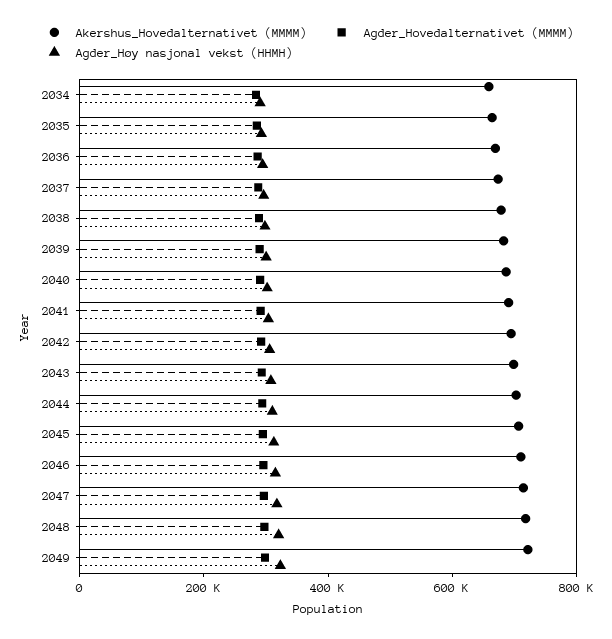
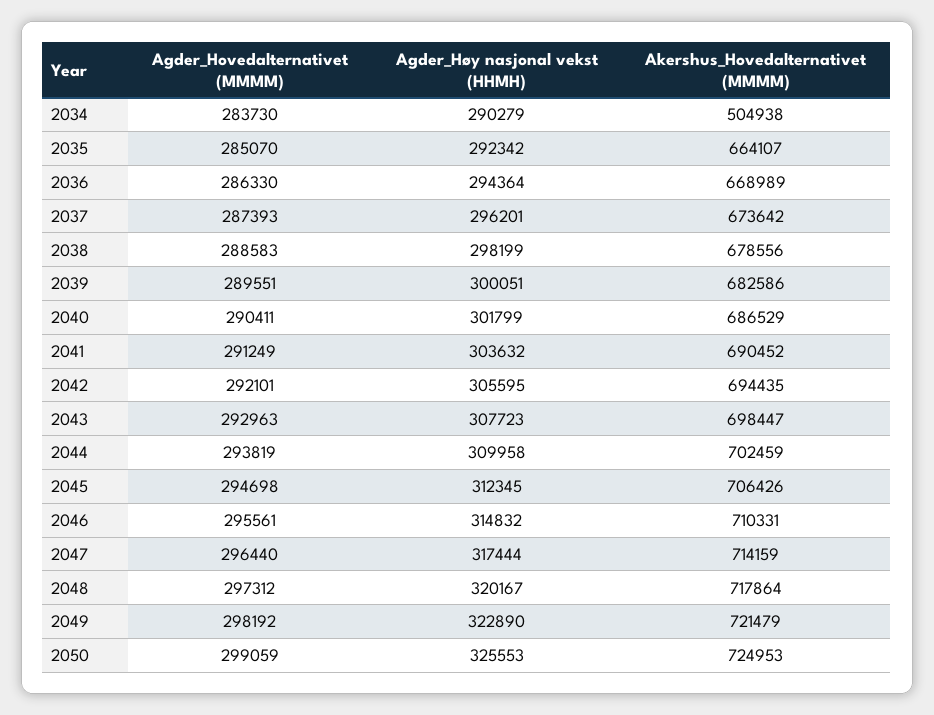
Akershus_Hovedalternativet (MMMM), 2034: 650000 -> 504938
Agder_Hovedalternativet (MMMM), 2050: none -> 299059
Agder_Høy nasjonal vekst (HHMH), 2050: none -> 325553
Akershus_Hovedalternativet (MMMM), 2050: none -> 724953

